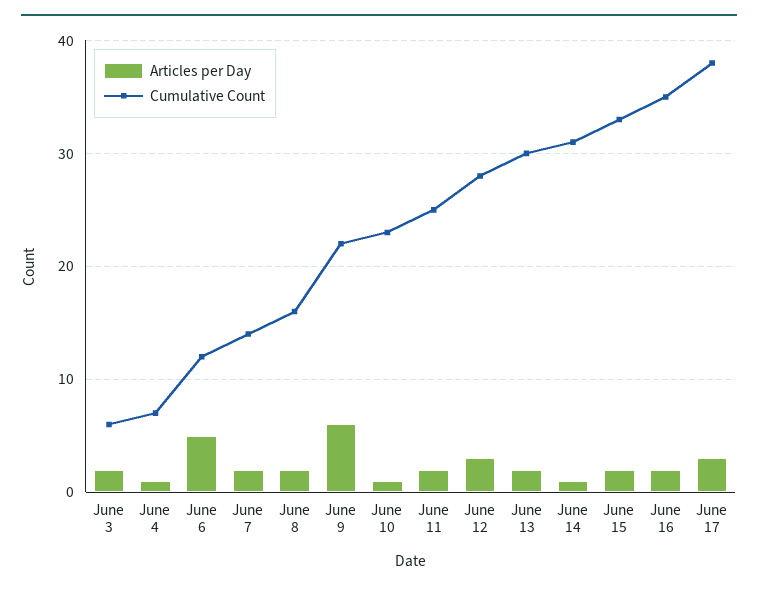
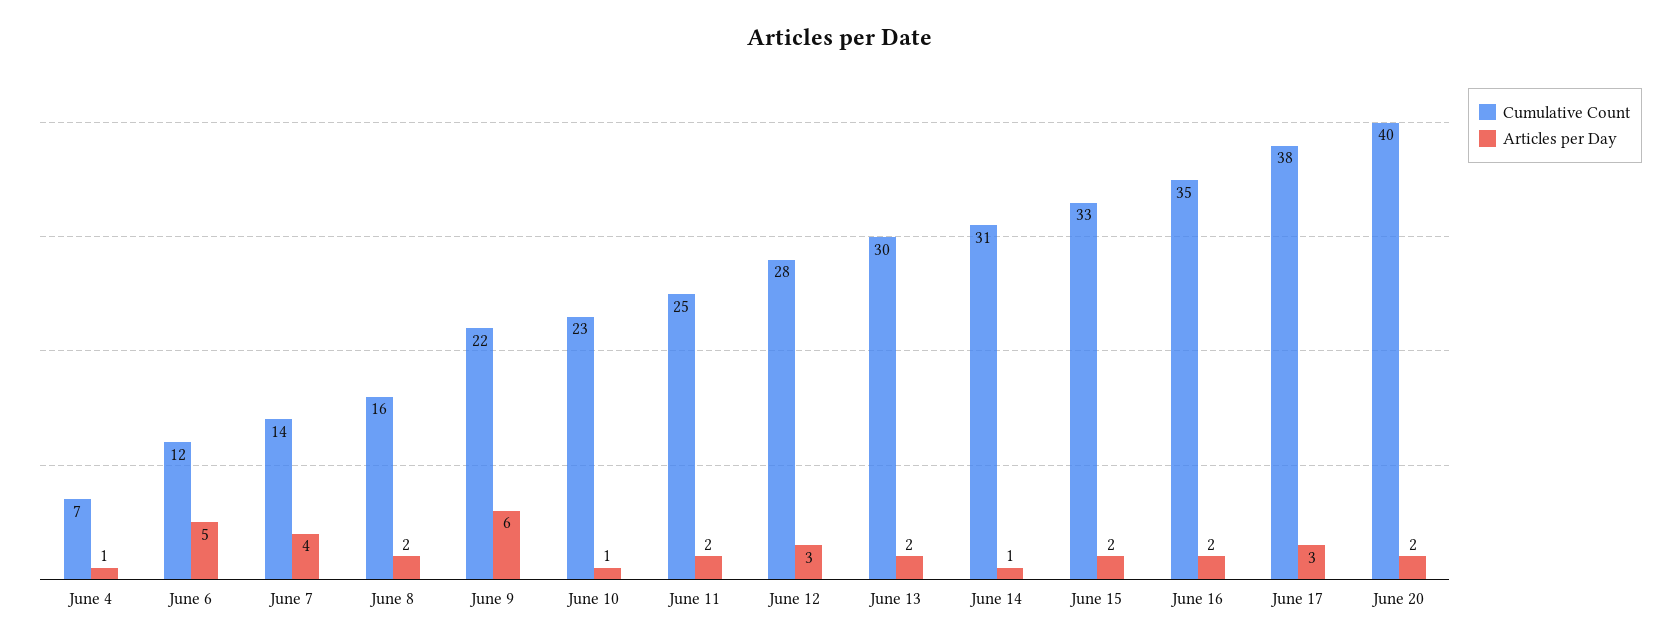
Articles per Day, June 3: 2 -> none
Cumulative Count, June 3: 6 -> none
Articles per Day, June 7: 2 -> 4
Cumulative Count, June 20: none -> 40
Articles per Day, June 20: none -> 2

